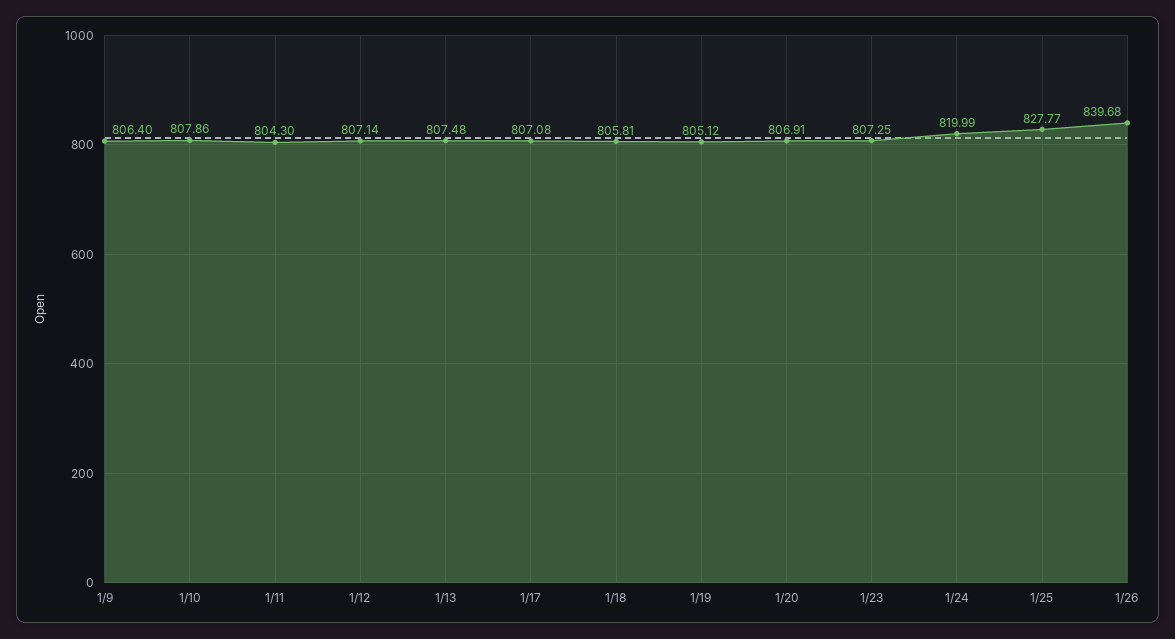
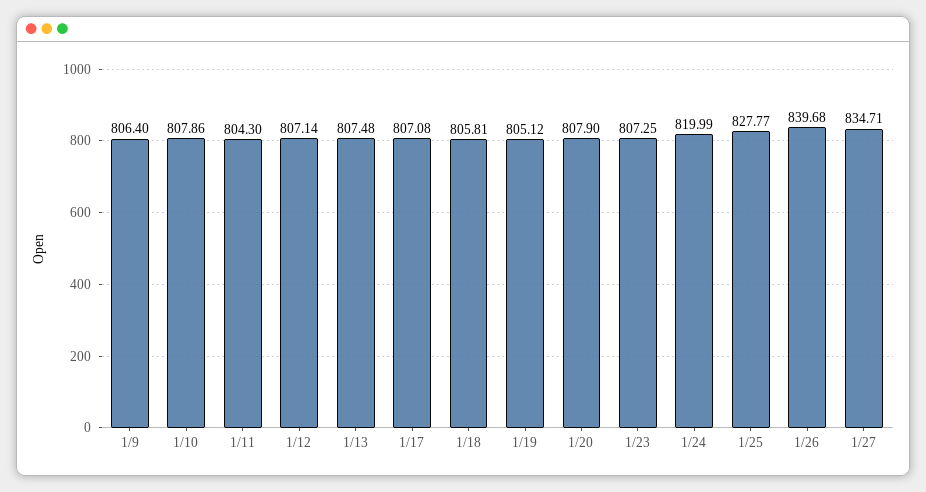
1/20: 806.91 -> 807.9
1/27: none -> 834.71

